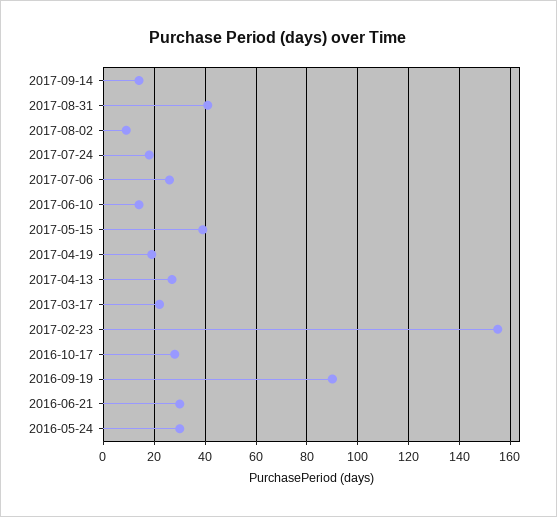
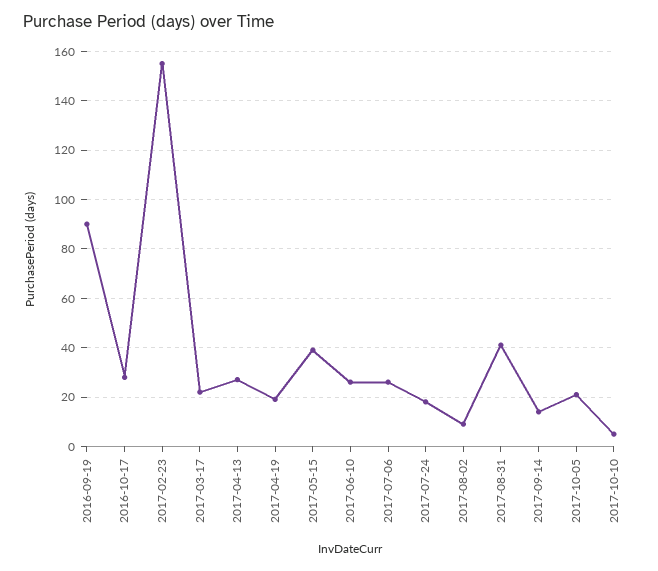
2017-06-10: 15 -> 25
2016-06-21: 30 -> none
2016-05-24: 30 -> none
2017-10-05: none -> 20
2017-10-10: none -> 5

